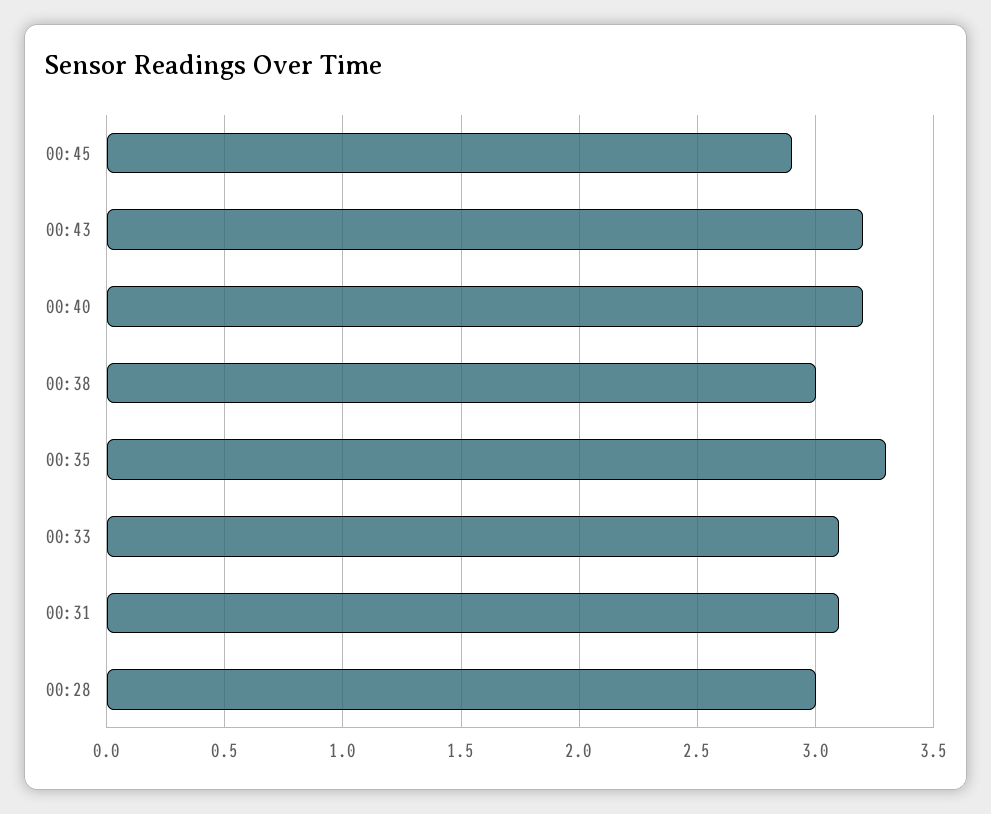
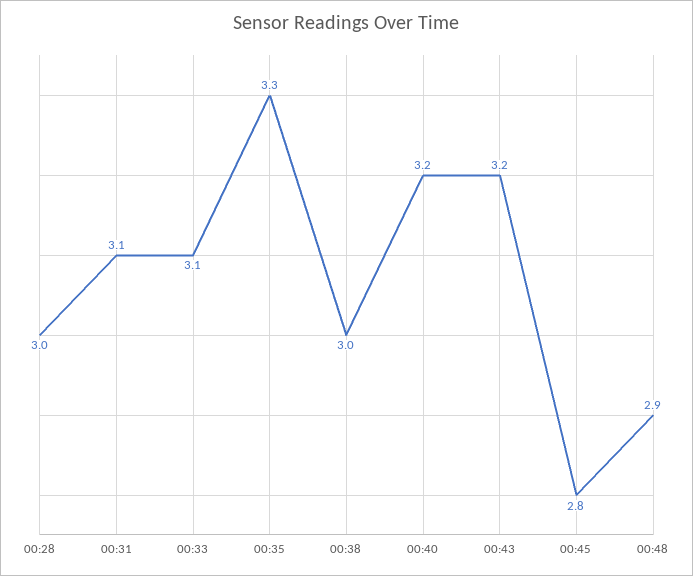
00:45: 2.9 -> 2.8
00:48: none -> 2.9

